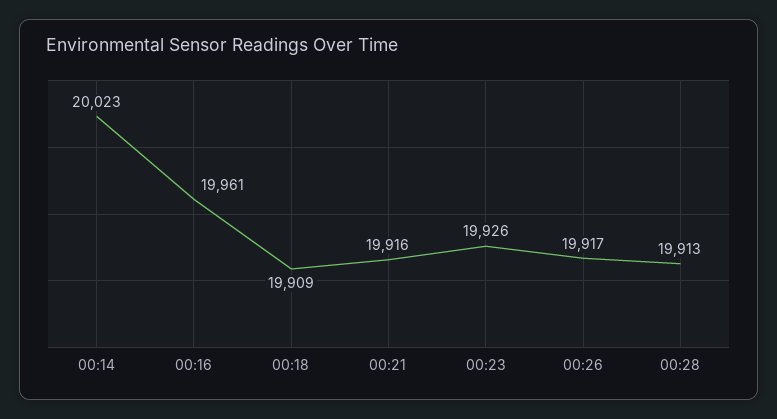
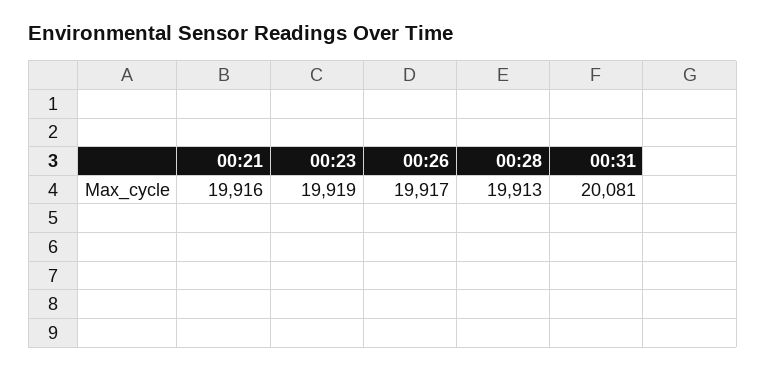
00:14: 20023 -> none
00:16: 19961 -> none
00:18: 19909 -> none
00:23: 19926 -> 19919
00:31: none -> 20081

